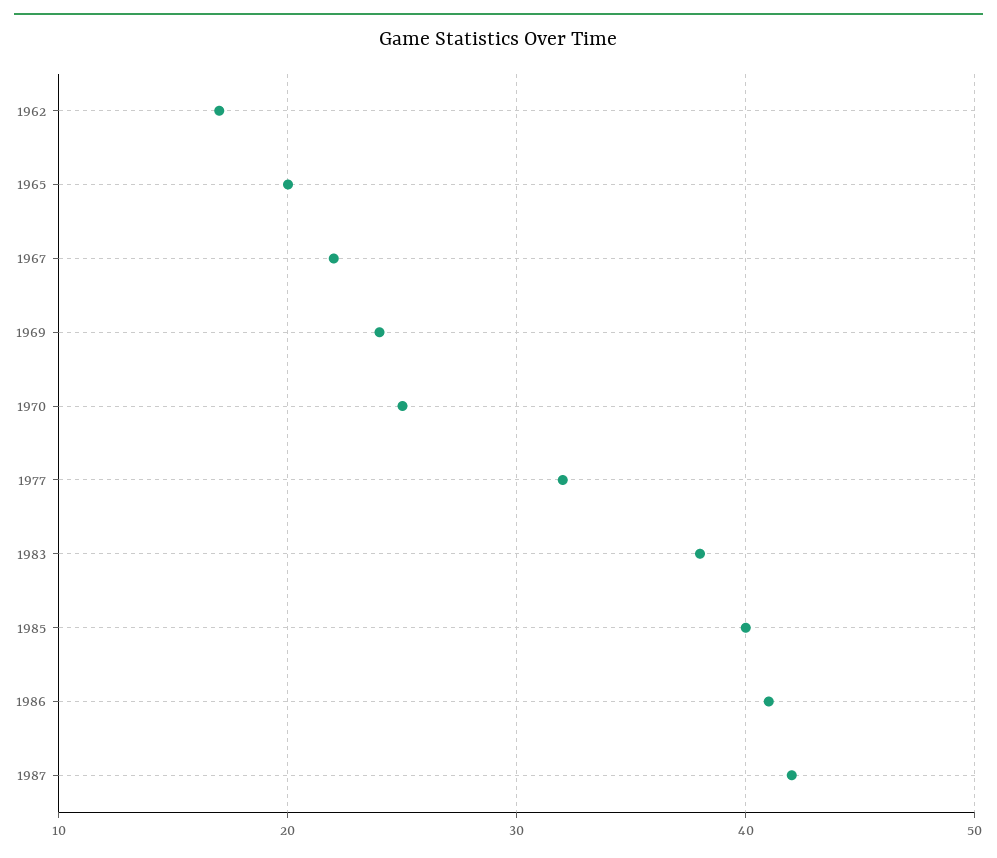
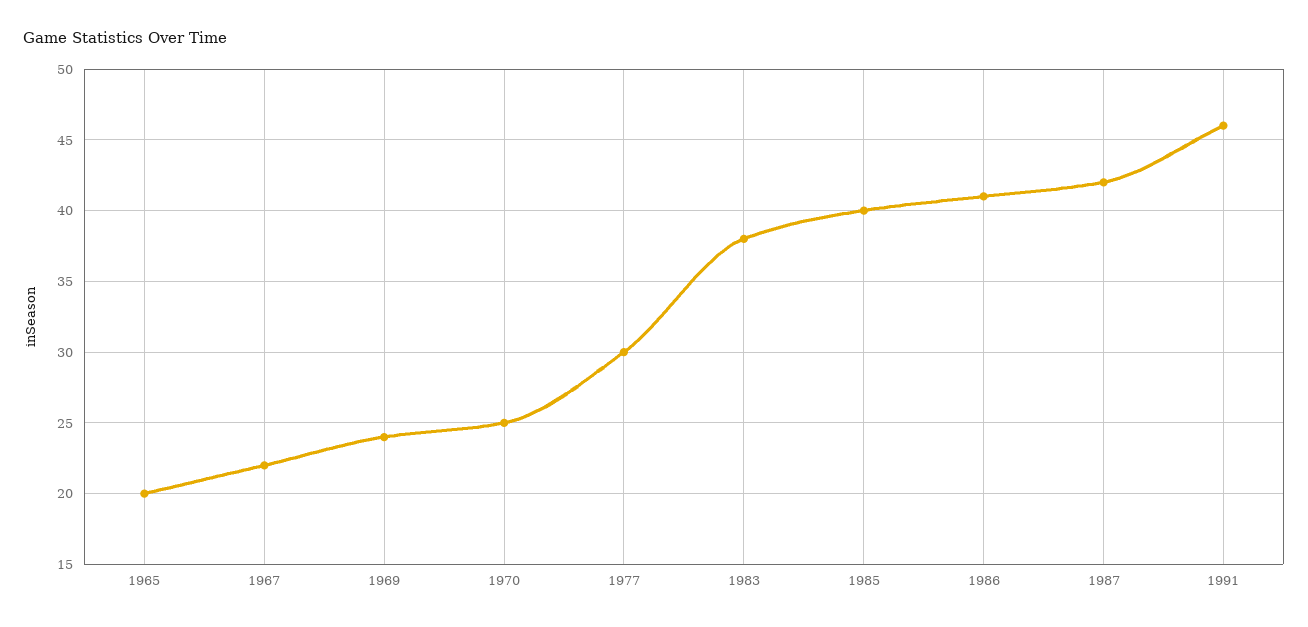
1962: 17 -> none
1977: 32 -> 30
1991: none -> 46

